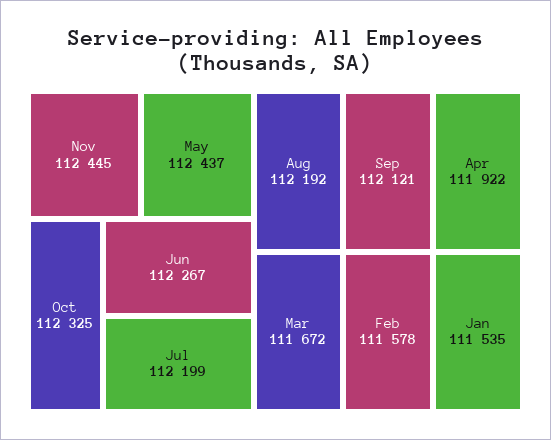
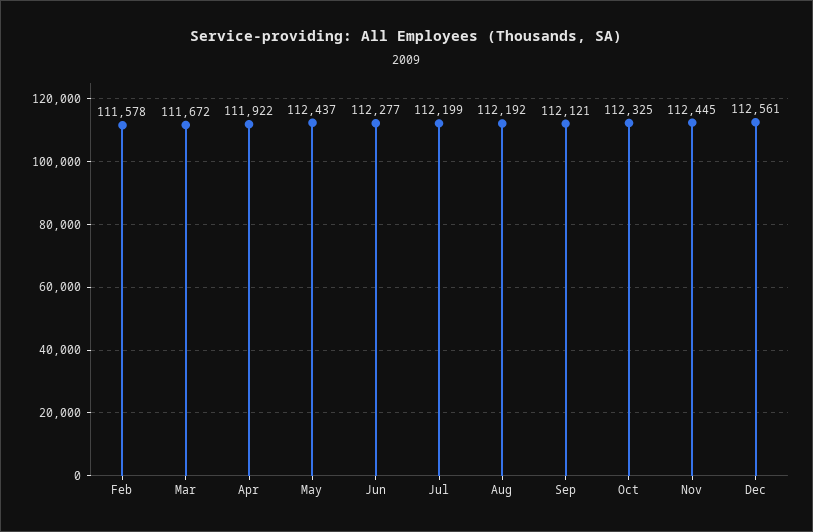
Jun: 112267 -> 112277
Jan: 111535 -> none
Dec: none -> 112561

